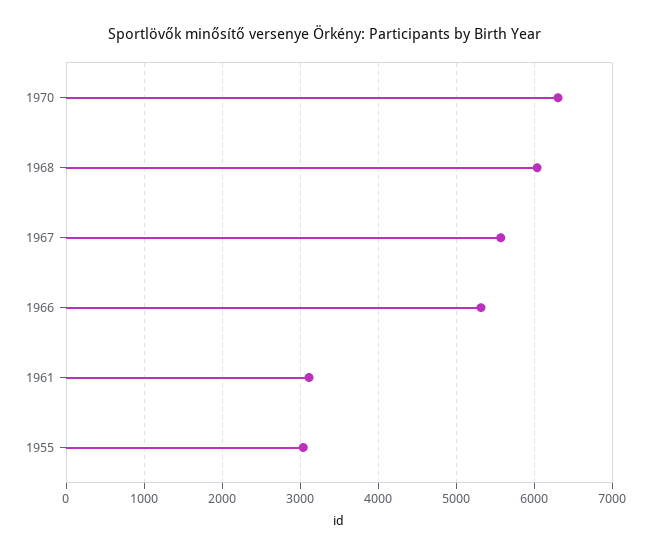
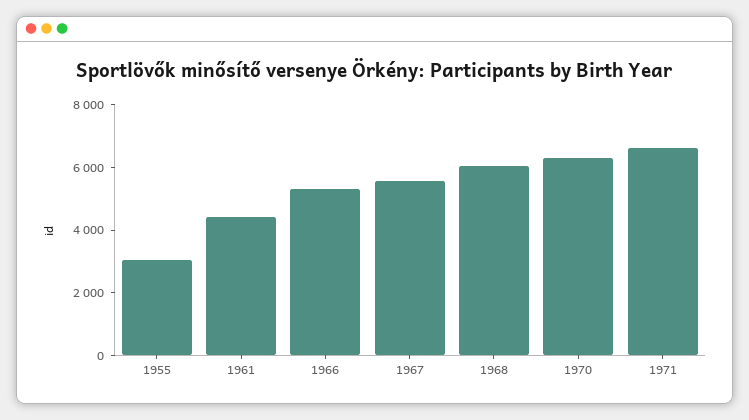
1961: 3100 -> 4500
1971: none -> 6500

